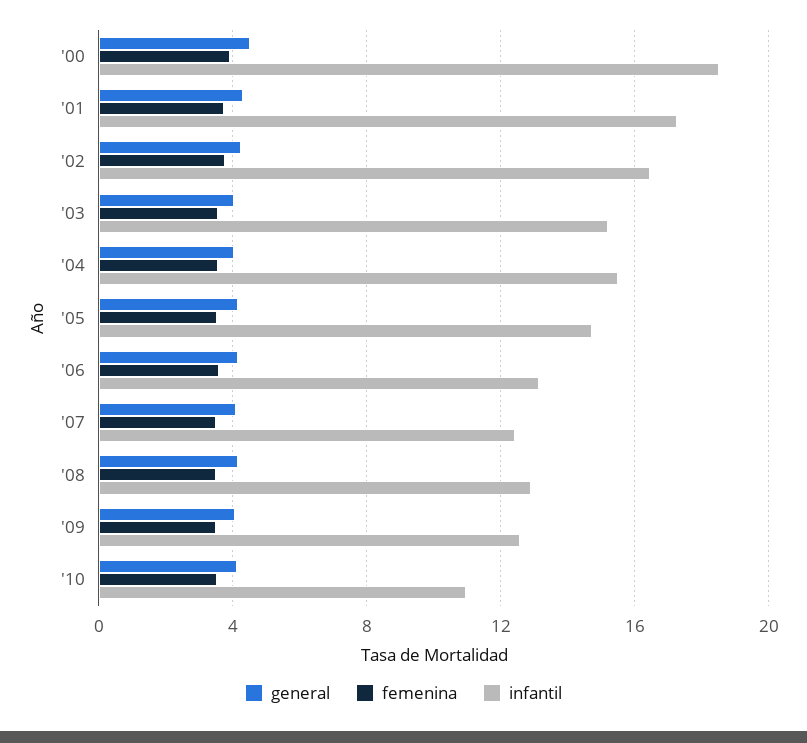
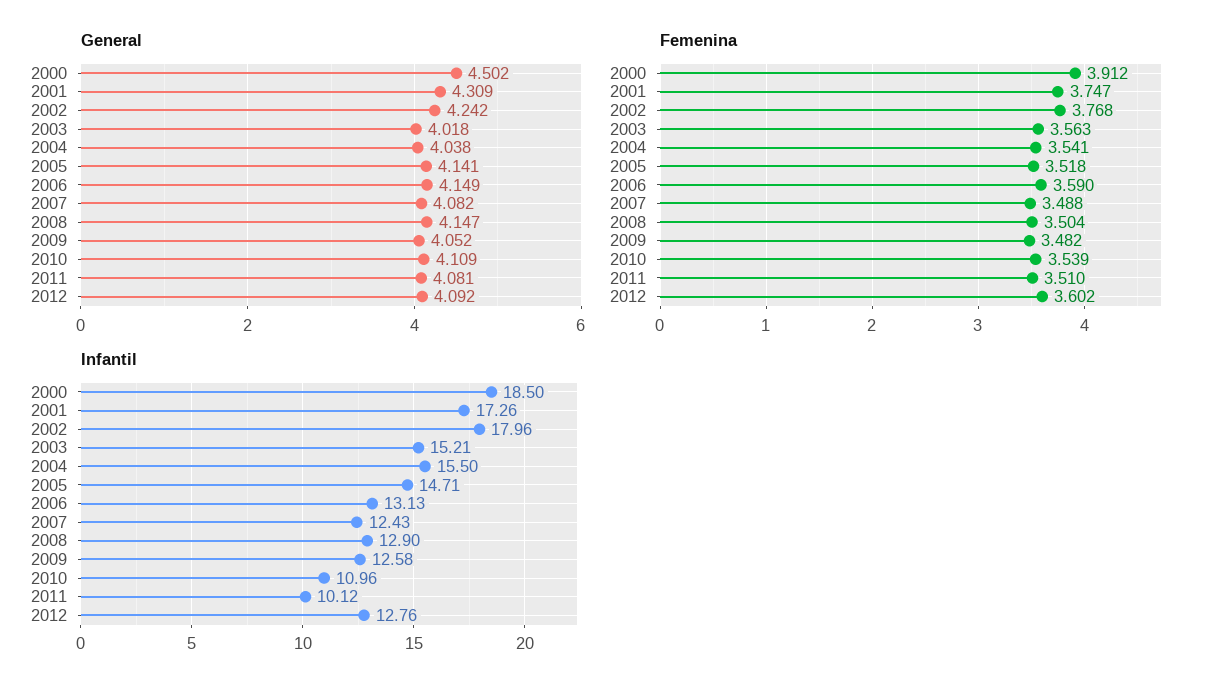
infantil, '02: 16.5 -> 17.96
general, 2011: none -> 4.081
general, 2012: none -> 4.092
femenina, 2011: none -> 3.51
femenina, 2012: none -> 3.602
infantil, 2011: none -> 10.12
infantil, 2012: none -> 12.76

